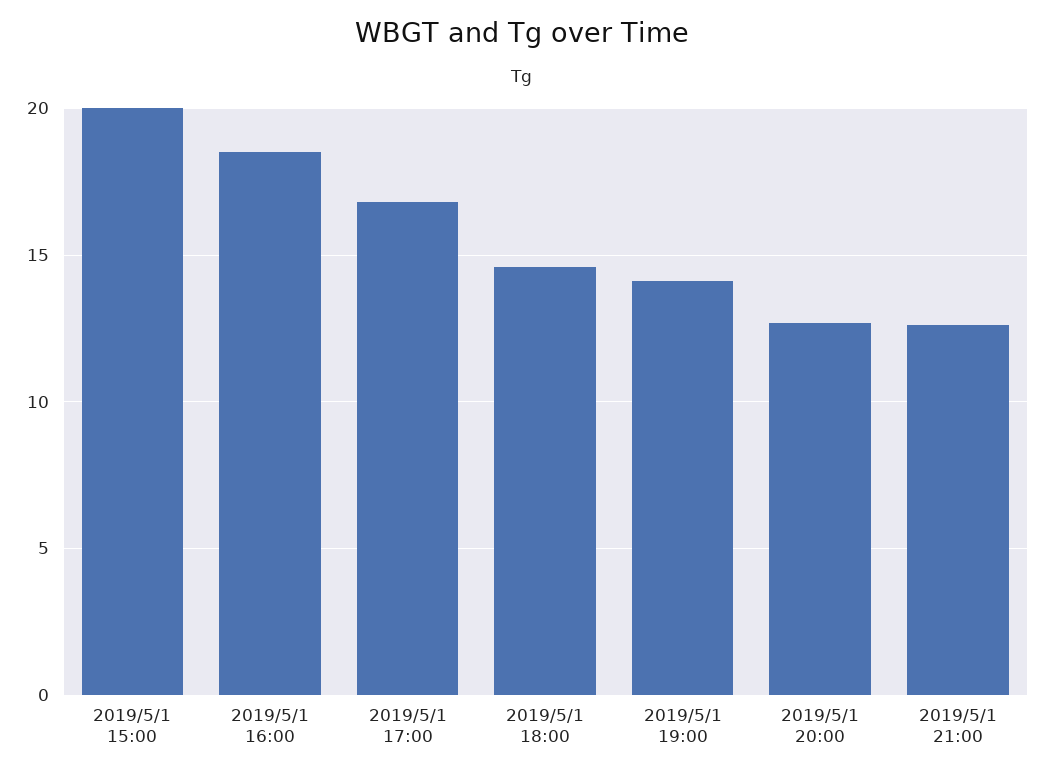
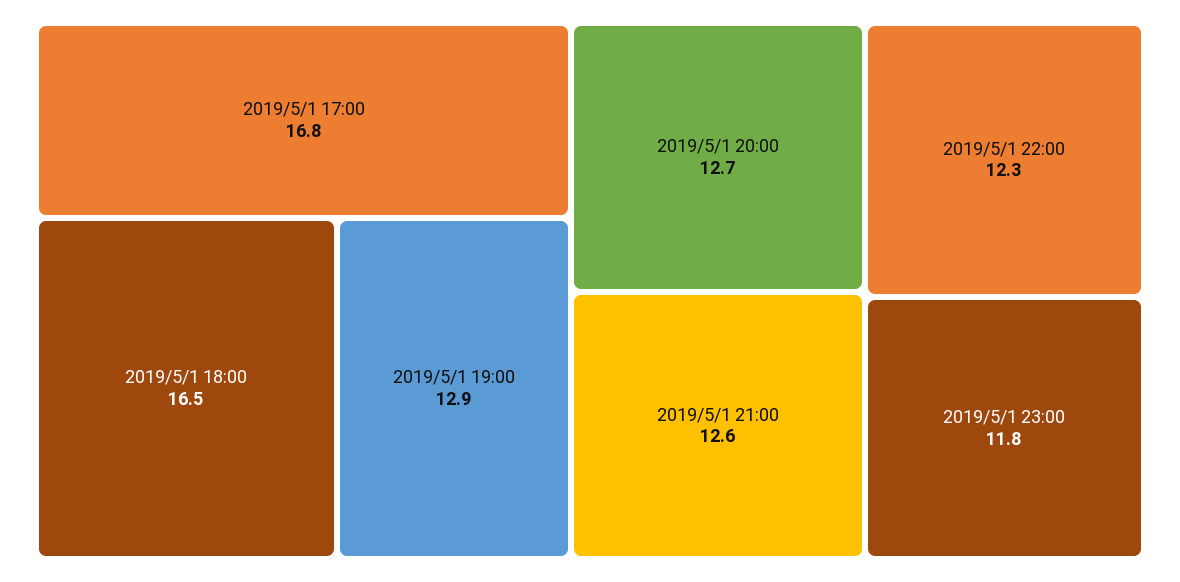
2019/5/1 15:00: 20 -> none
2019/5/1 16:00: 18.5 -> none
2019/5/1 18:00: 14.5 -> 16.5
2019/5/1 19:00: 14 -> 12.9
2019/5/1 22:00: none -> 12.3
2019/5/1 23:00: none -> 11.8

